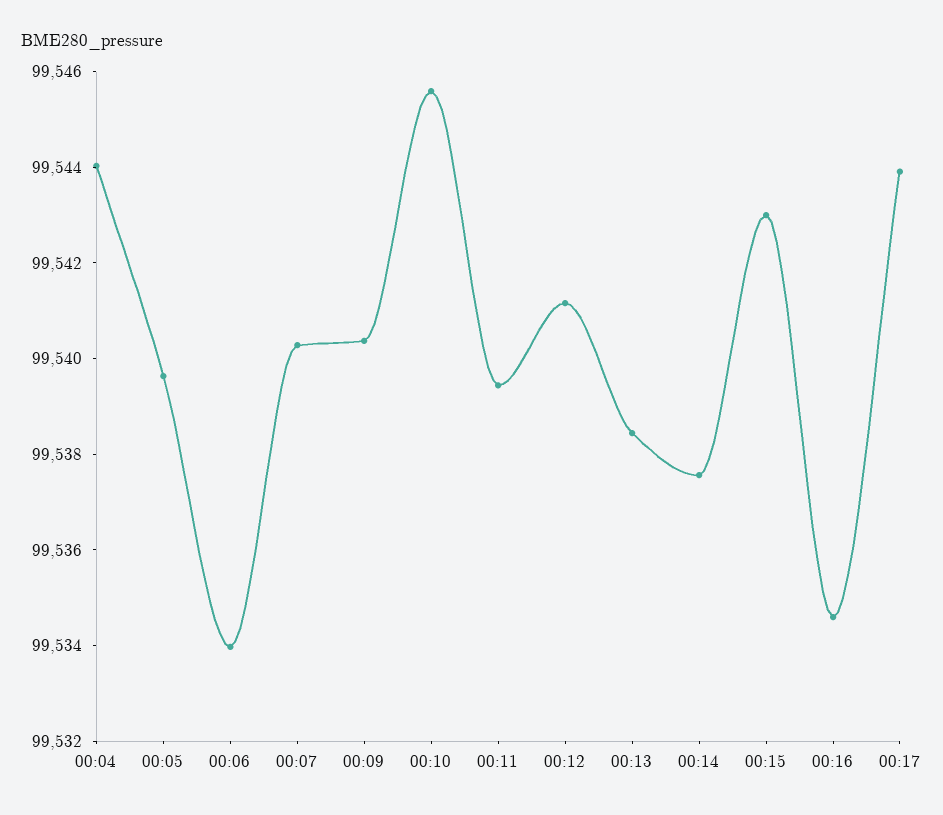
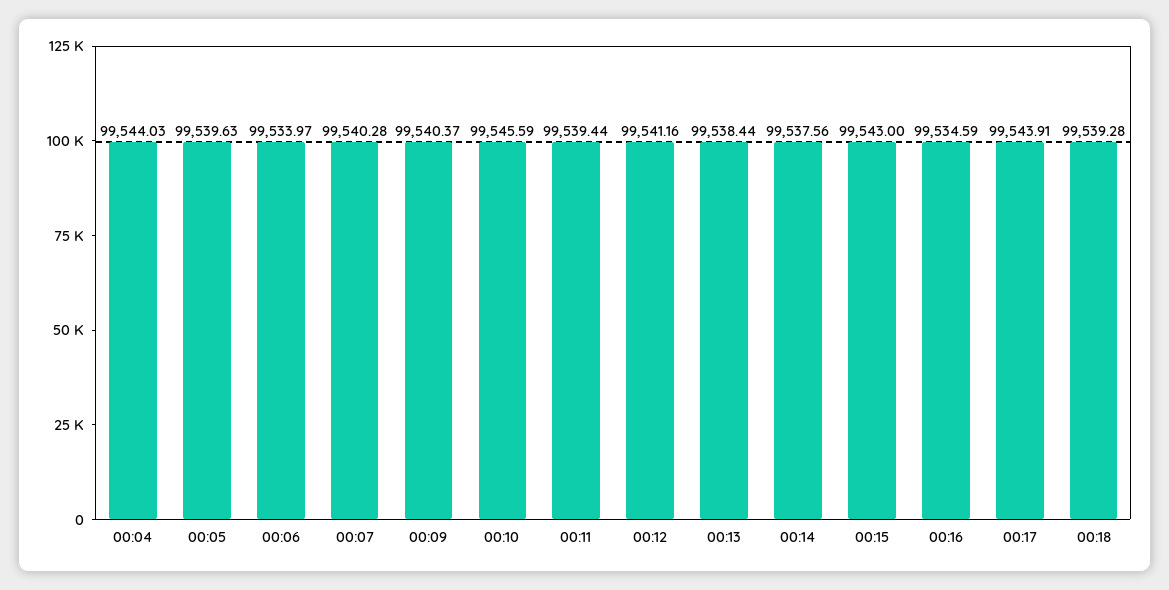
00:18: none -> 99539.28

